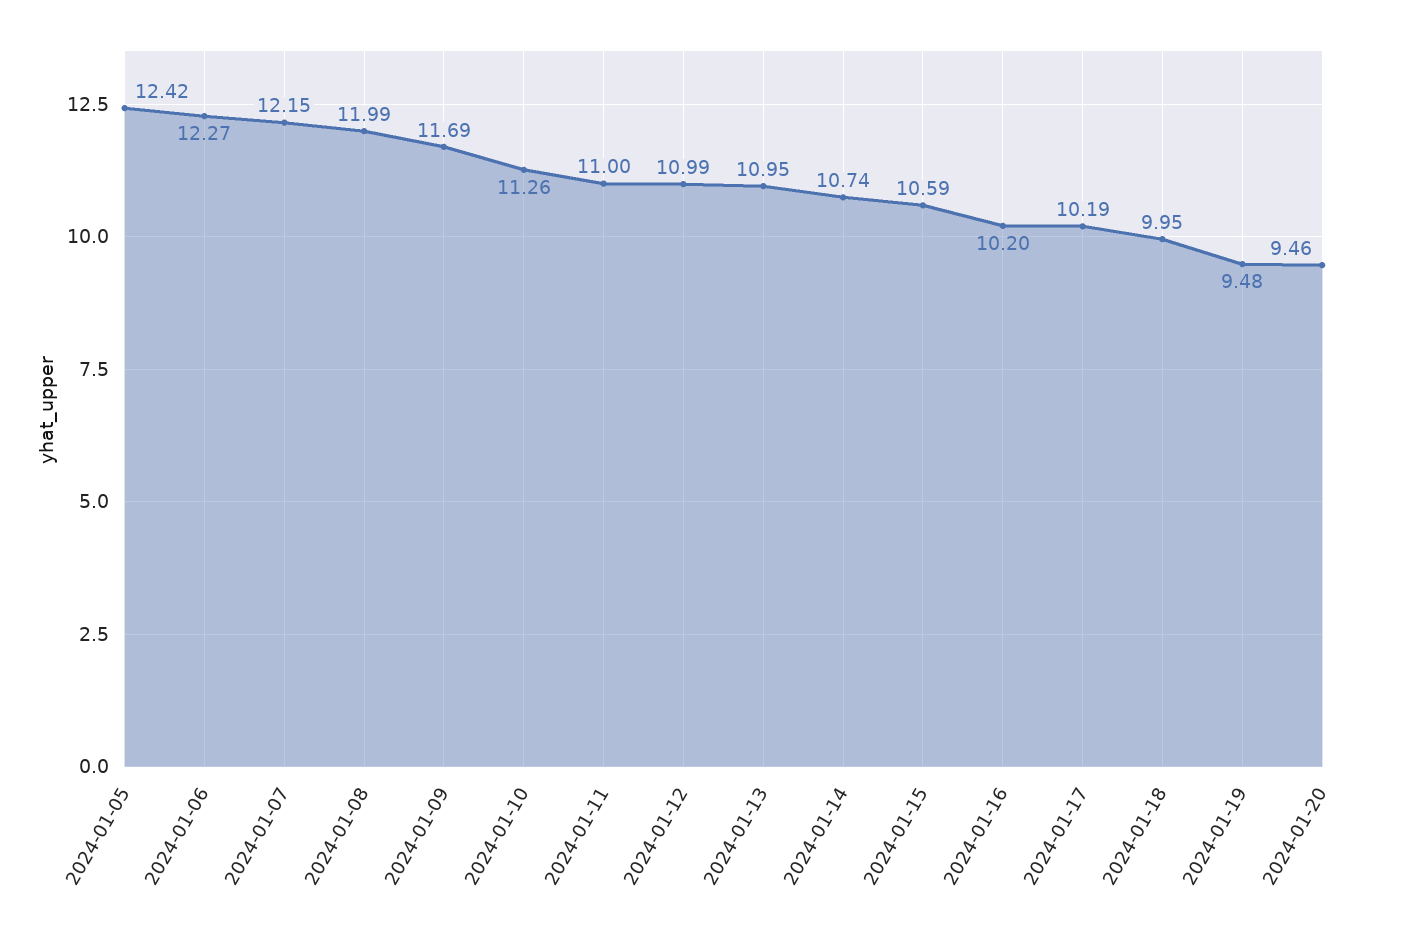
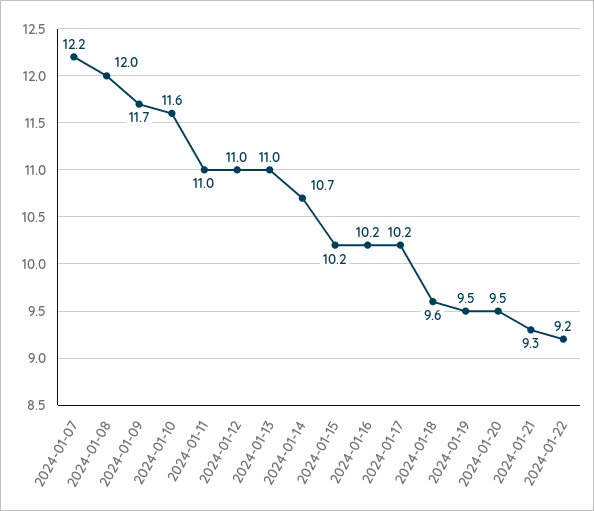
2024-01-05: 12.42 -> none
2024-01-06: 12.27 -> none
2024-01-10: 11.26 -> 11.6
2024-01-15: 10.59 -> 10.2
2024-01-18: 9.95 -> 9.6
2024-01-21: none -> 9.3
2024-01-22: none -> 9.2

